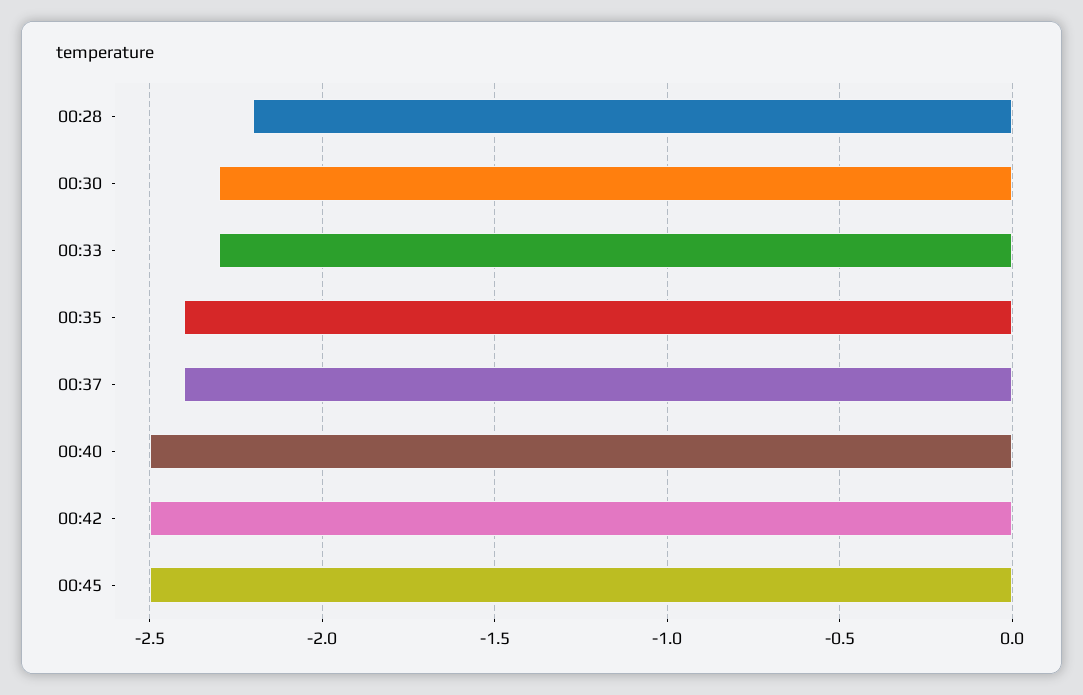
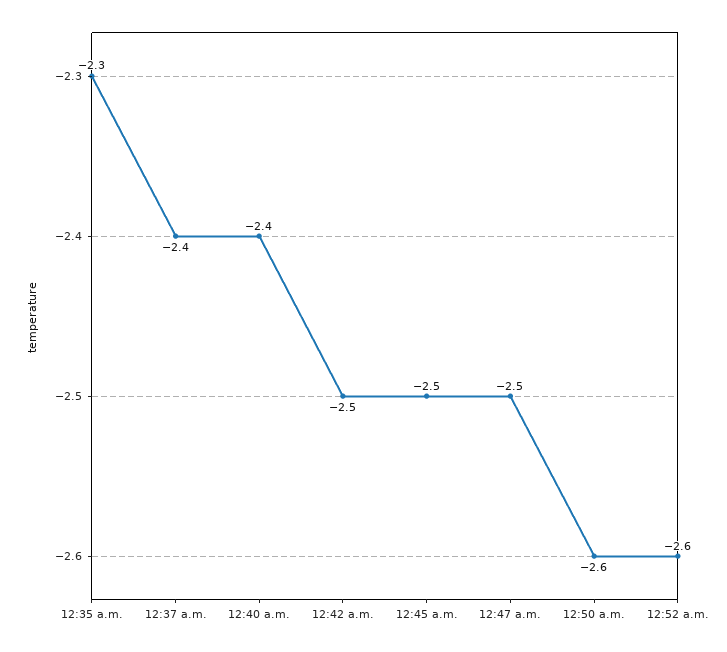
00:28: -2.2 -> none
00:30: -2.3 -> none
00:33: -2.3 -> none
00:35: -2.4 -> -2.3
00:40: -2.5 -> -2.4
12:47 a.m.: none -> -2.5
12:50 a.m.: none -> -2.6
12:52 a.m.: none -> -2.6

